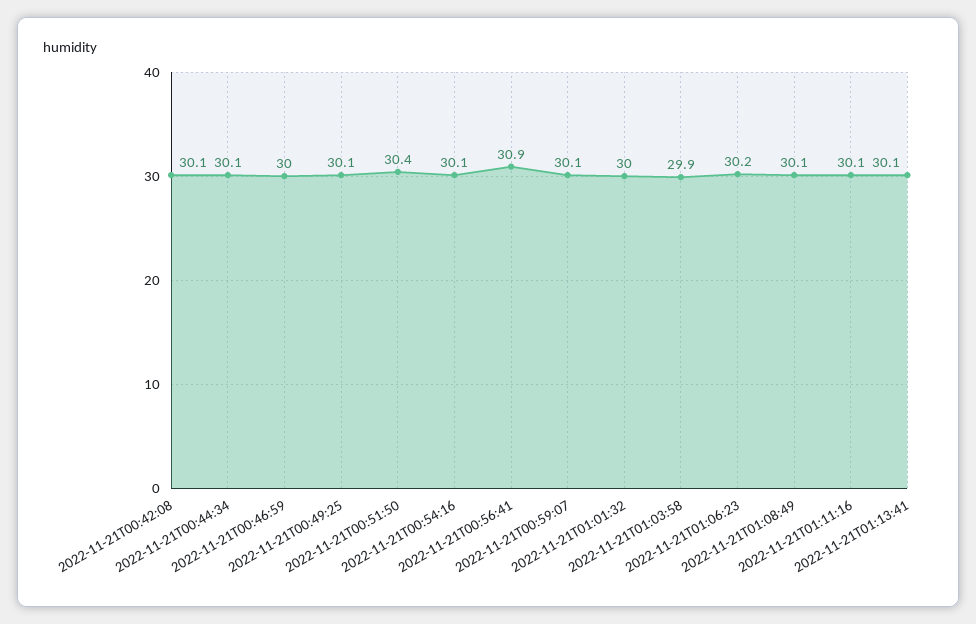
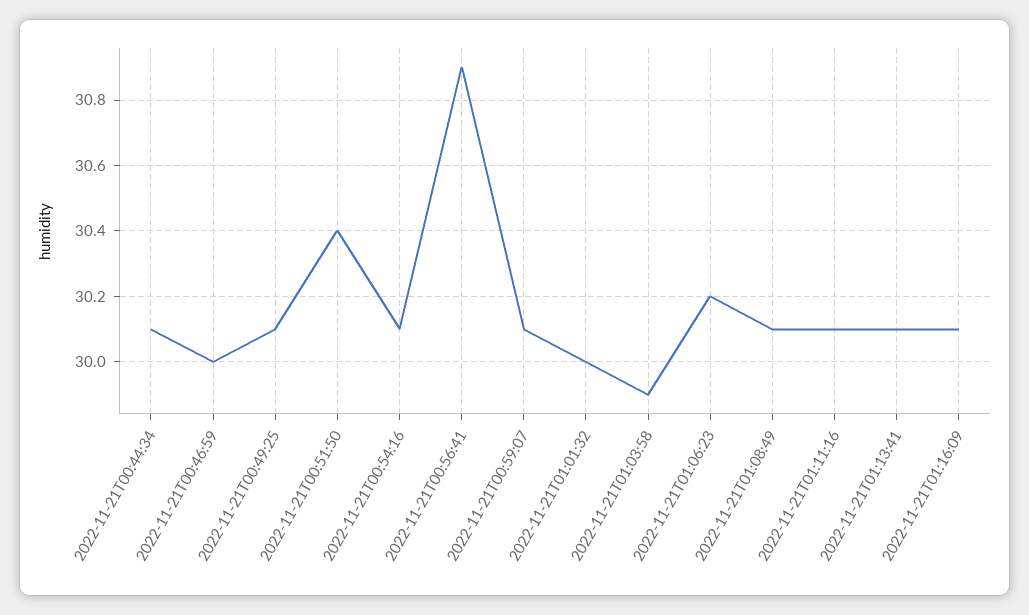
2022-11-21T00:42:08: 30.1 -> none
2022-11-21T01:16:09: none -> 30.1

